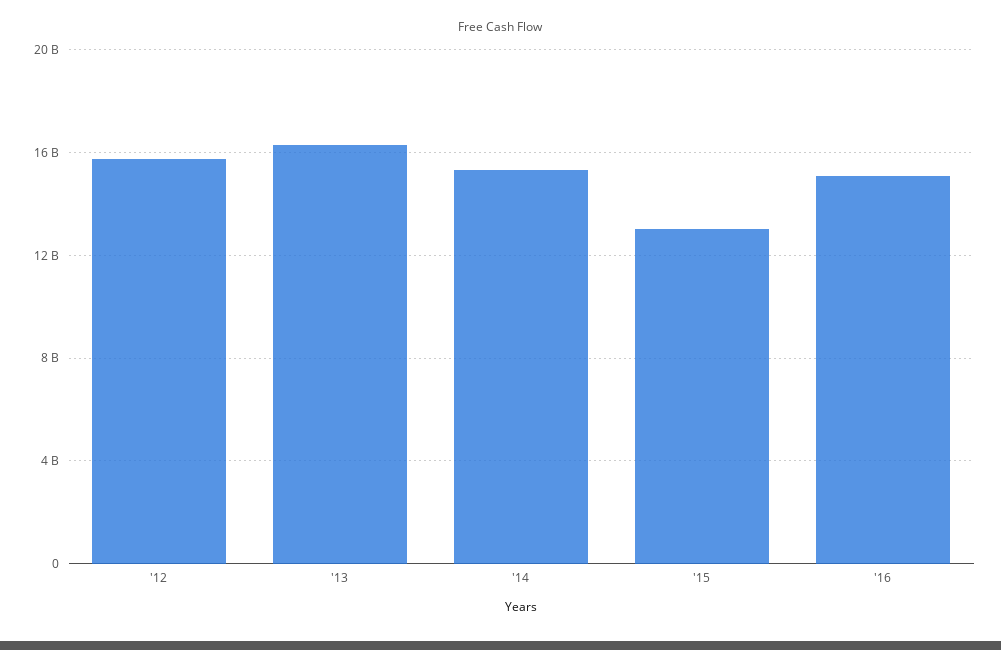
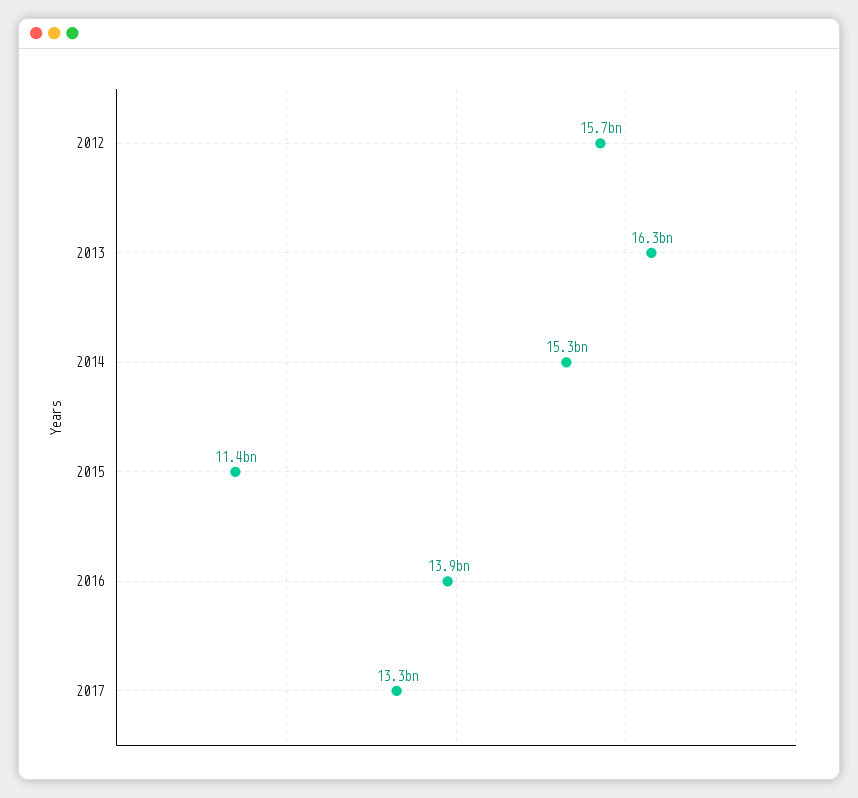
'15: 13000000000 -> 11400000000
'16: 15000000000 -> 13900000000
2017: none -> 13300000000

